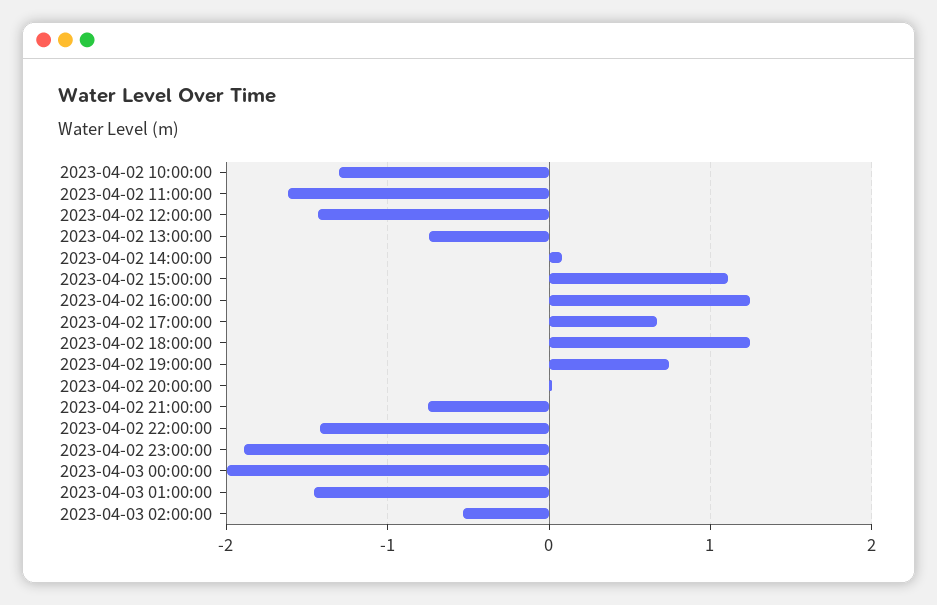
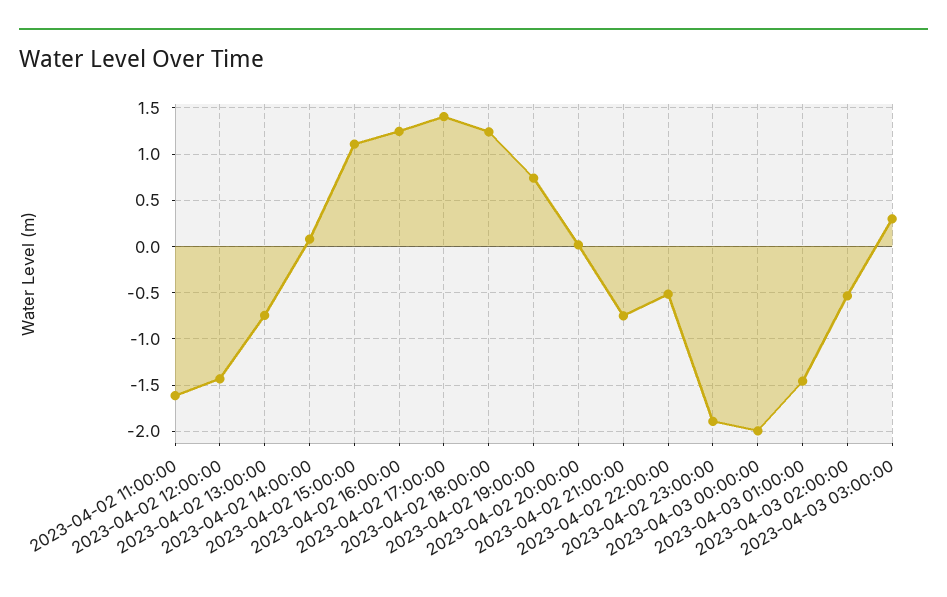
2023-04-02 10:00:00: -1.3 -> none
2023-04-02 17:00:00: 0.7 -> 1.4
2023-04-02 22:00:00: -1.4 -> -0.5
2023-04-03 03:00:00: none -> 0.3

